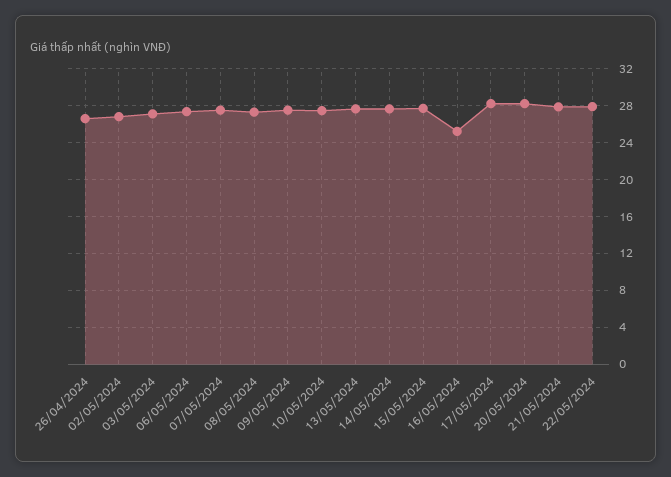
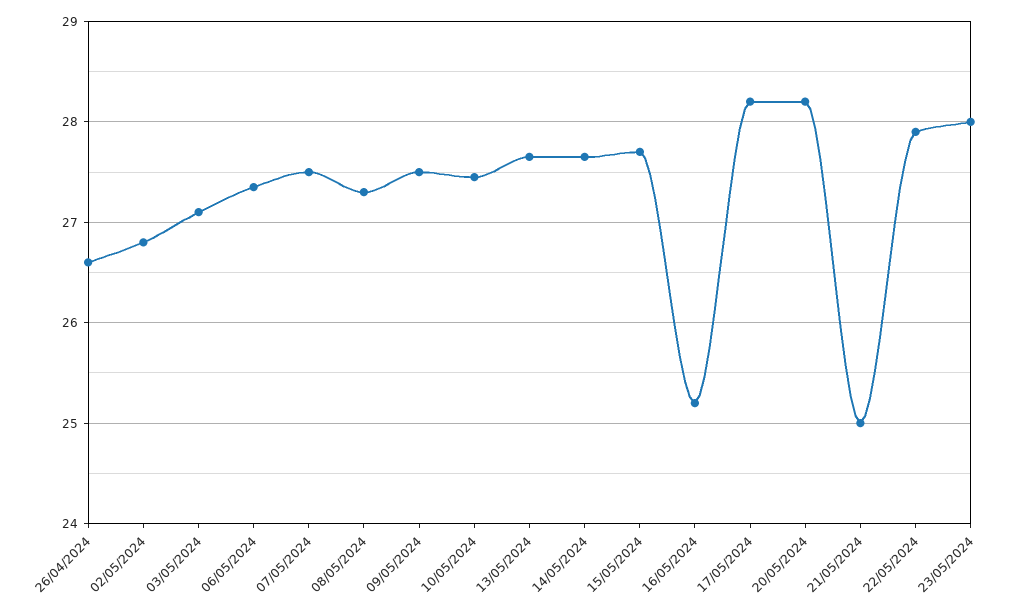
21/05/2024: 28 -> 25
23/05/2024: none -> 28

